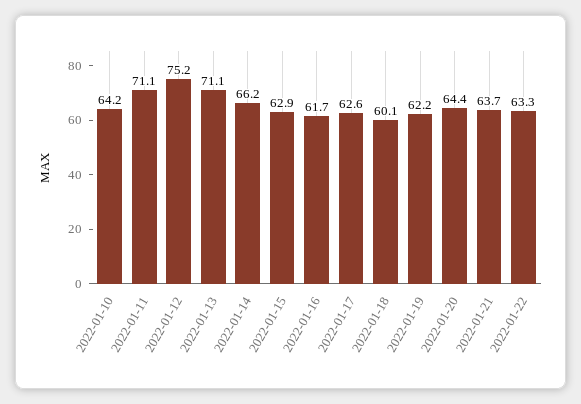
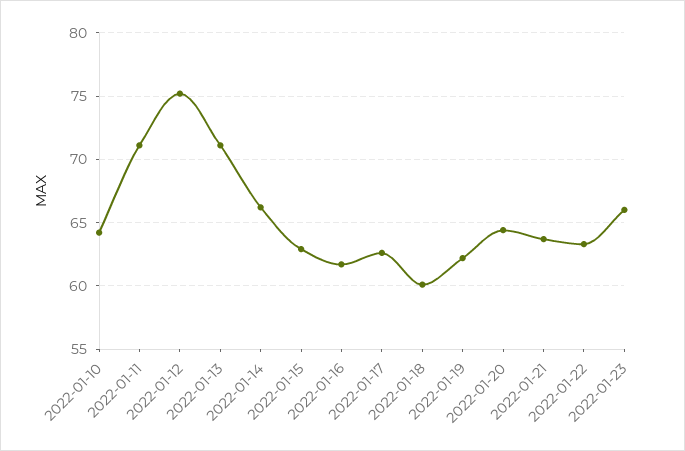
2022-01-23: none -> 66

